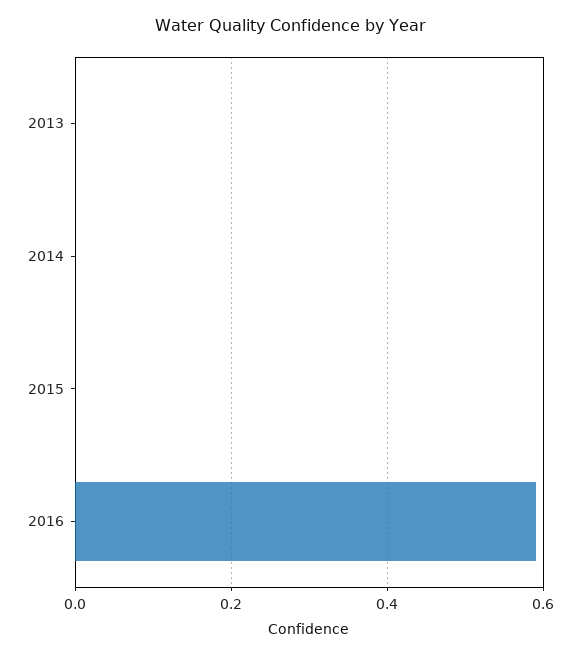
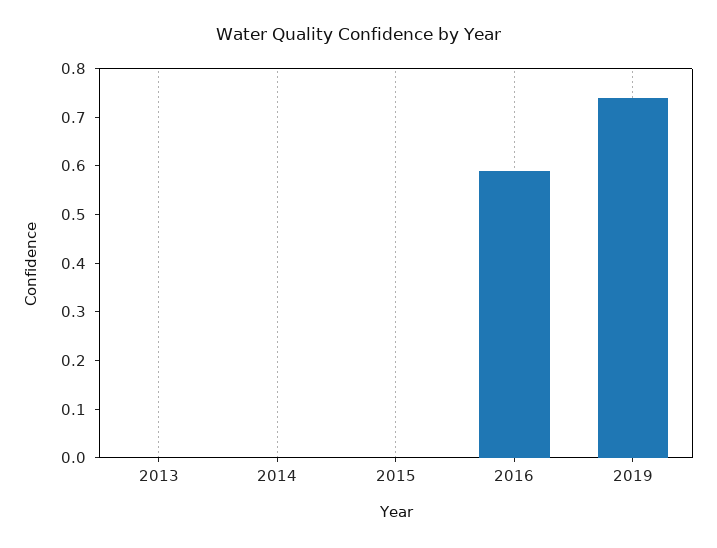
2019: none -> 0.75

